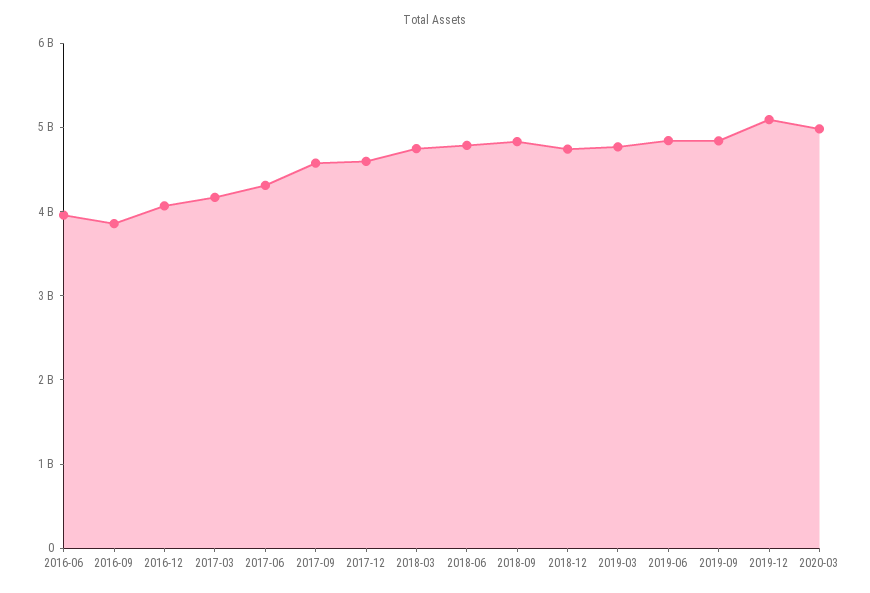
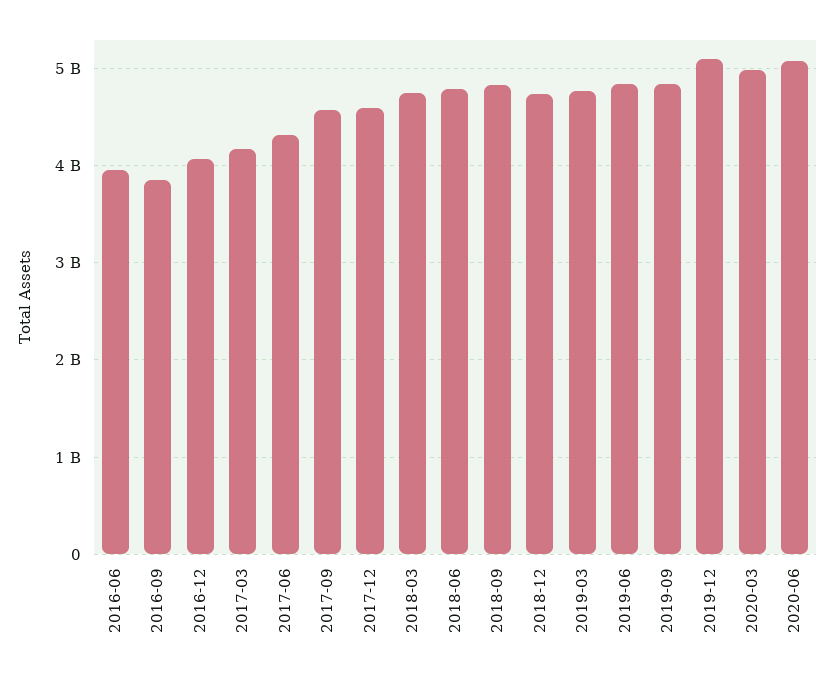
2020-06: none -> 5100000000

